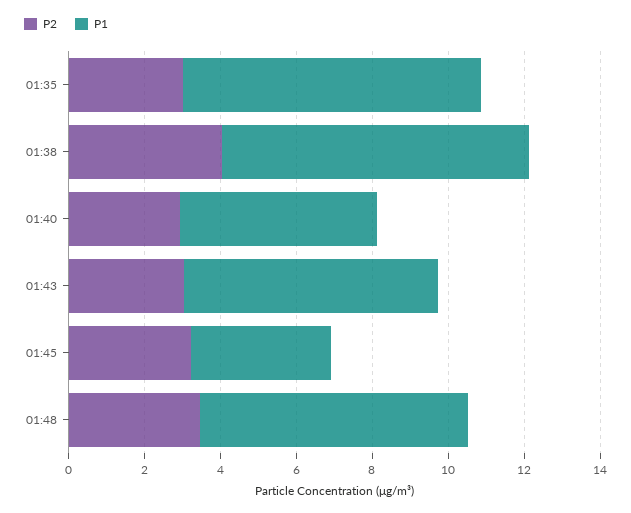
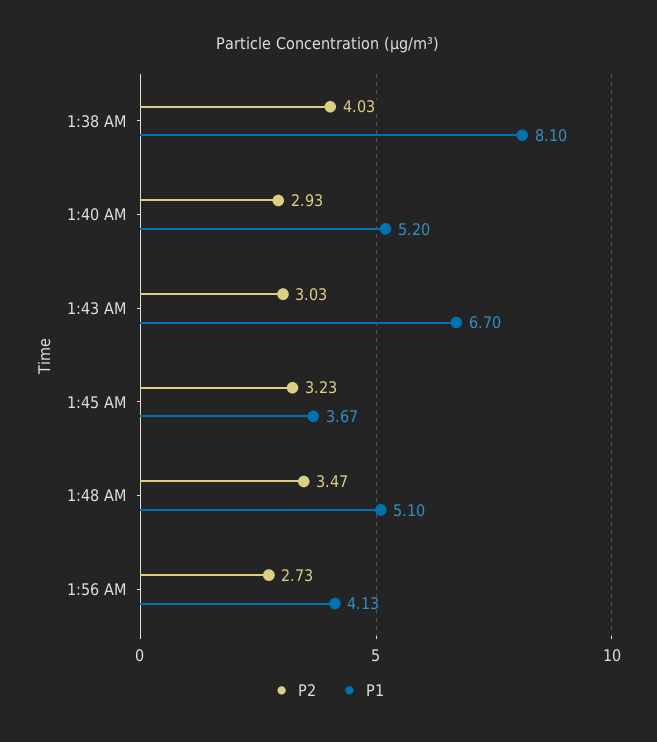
P2, 01:35: 3 -> none
P1, 01:35: 8 -> none
P1, 01:48: 7 -> 5.1
P2, 1:56 AM: none -> 2.73
P1, 1:56 AM: none -> 4.13

